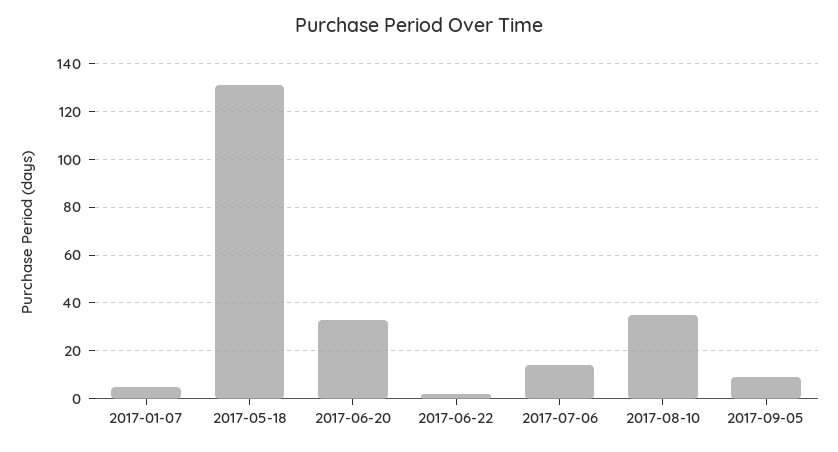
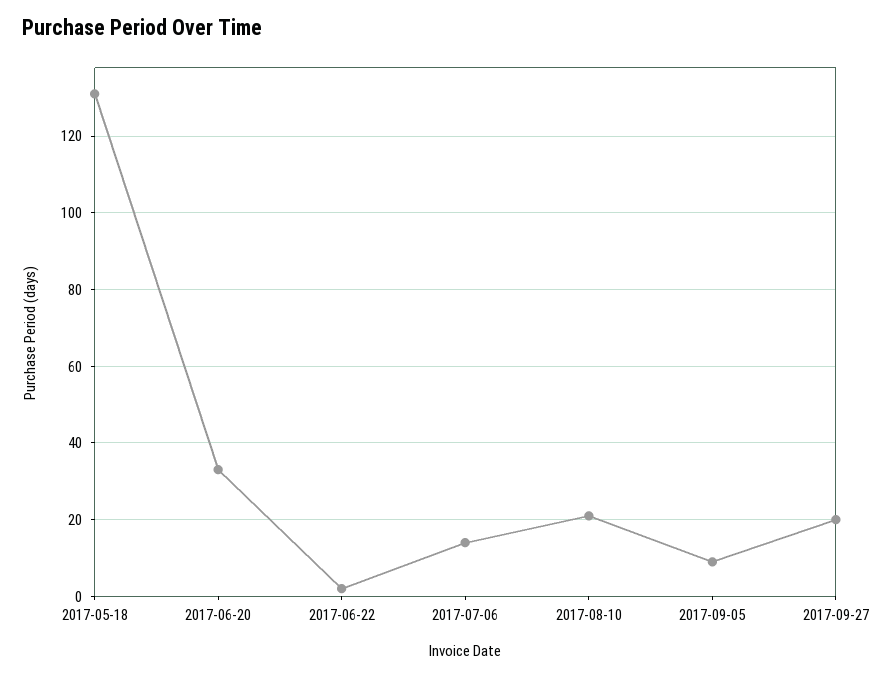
2017-01-07: 5 -> none
2017-08-10: 35 -> 20
2017-09-27: none -> 20

